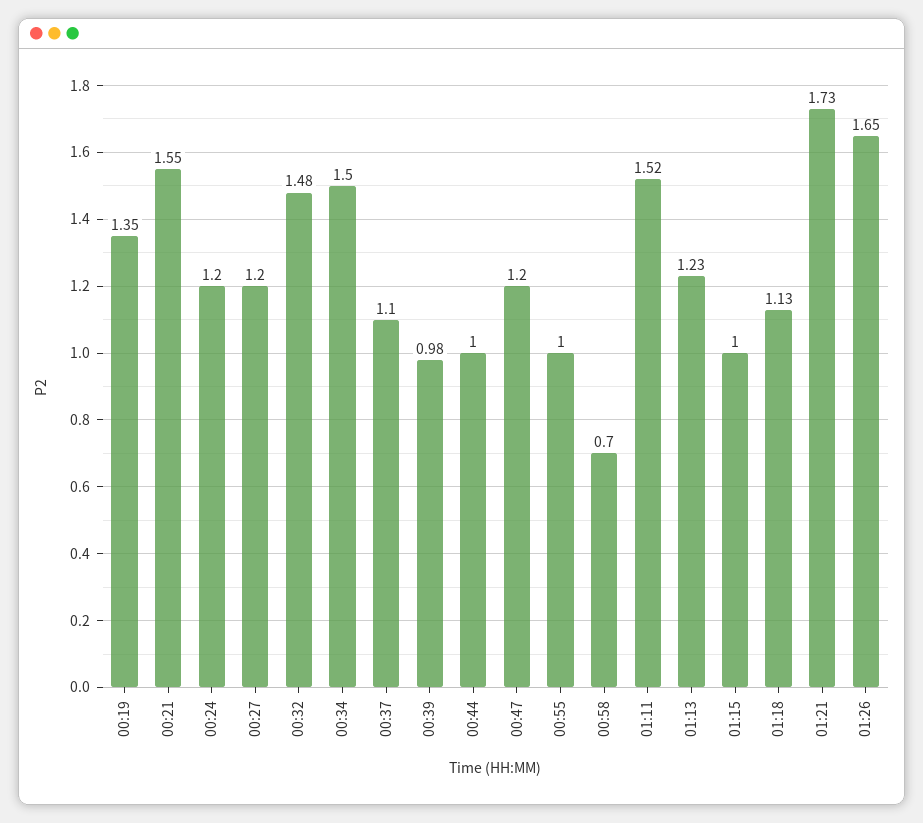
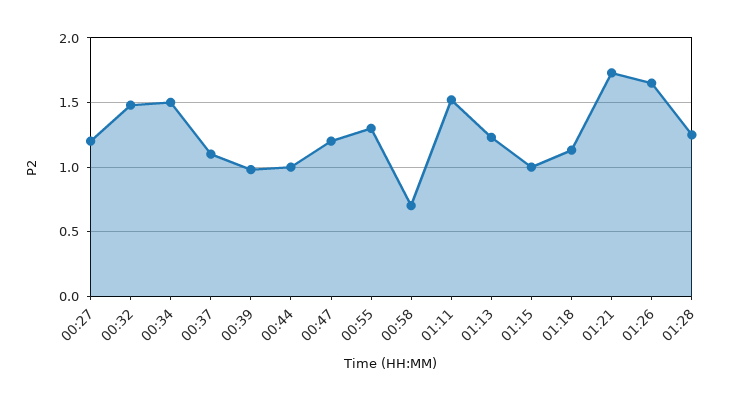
00:19: 1.35 -> none
00:21: 1.55 -> none
00:24: 1.2 -> none
00:55: 1 -> 1.3
01:28: none -> 1.25

